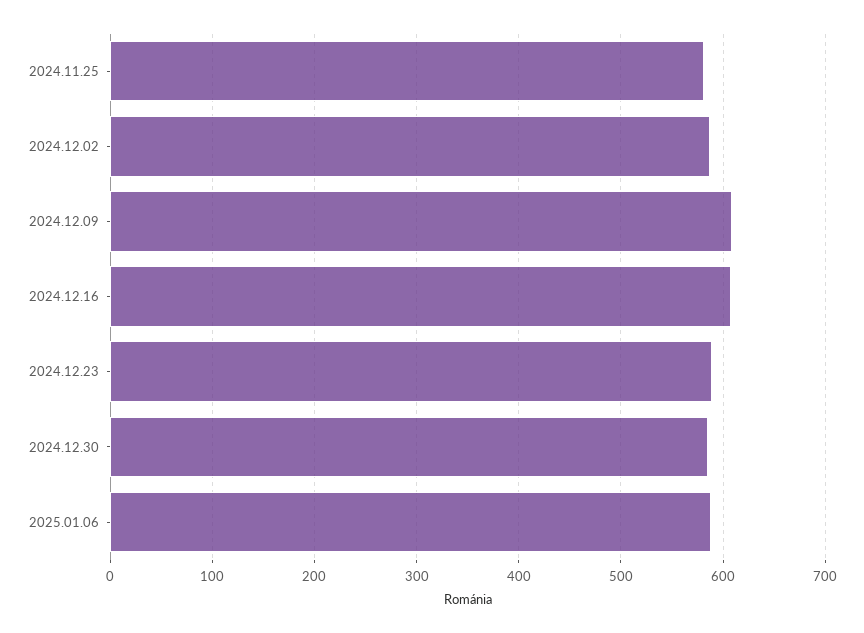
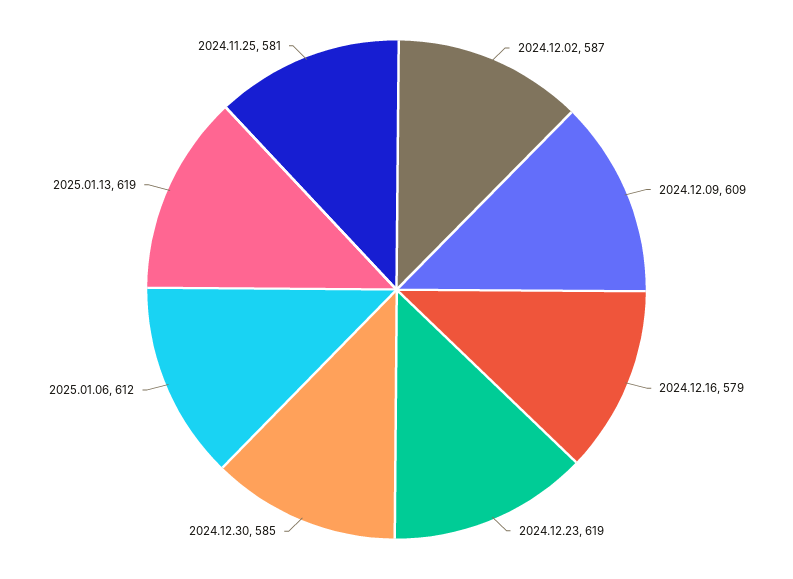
2024.12.16: 610 -> 579
2024.12.23: 590 -> 619
2025.01.06: 590 -> 612
2025.01.13: none -> 619

